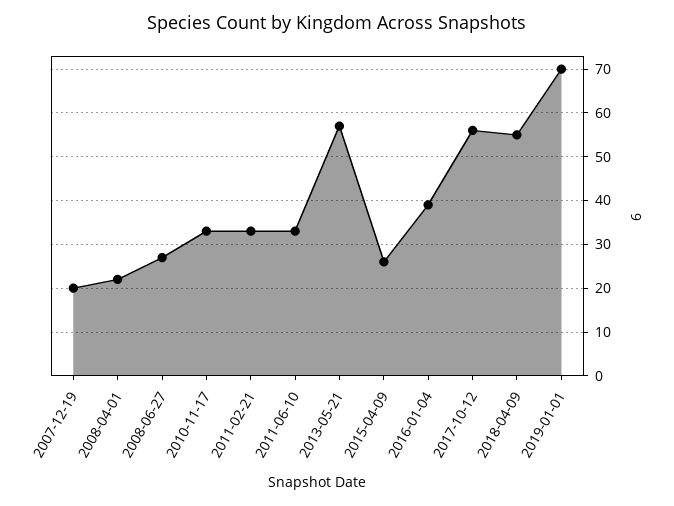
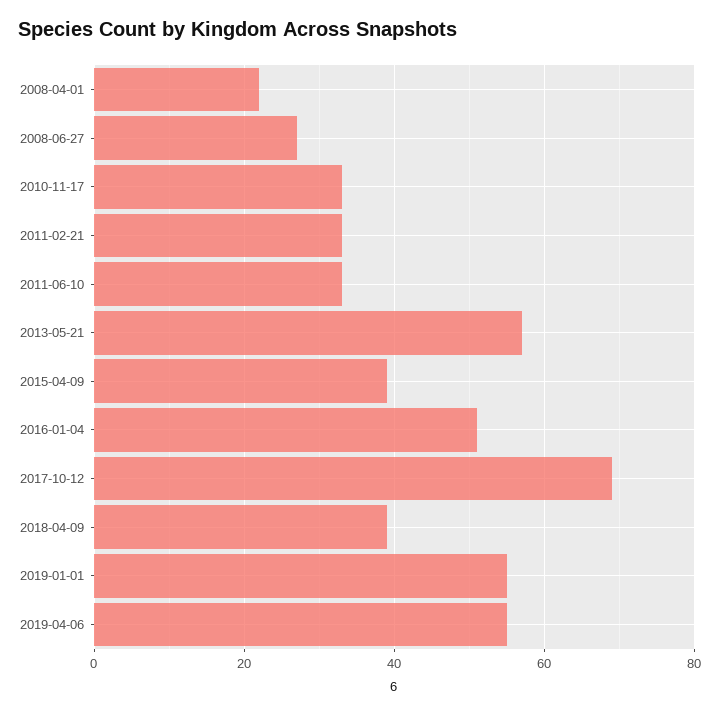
2007-12-19: 20 -> none
2015-04-09: 25 -> 40
2016-01-04: 40 -> 50
2017-10-12: 55 -> 70
2018-04-09: 55 -> 40
2019-01-01: 70 -> 55
2019-04-06: none -> 55

